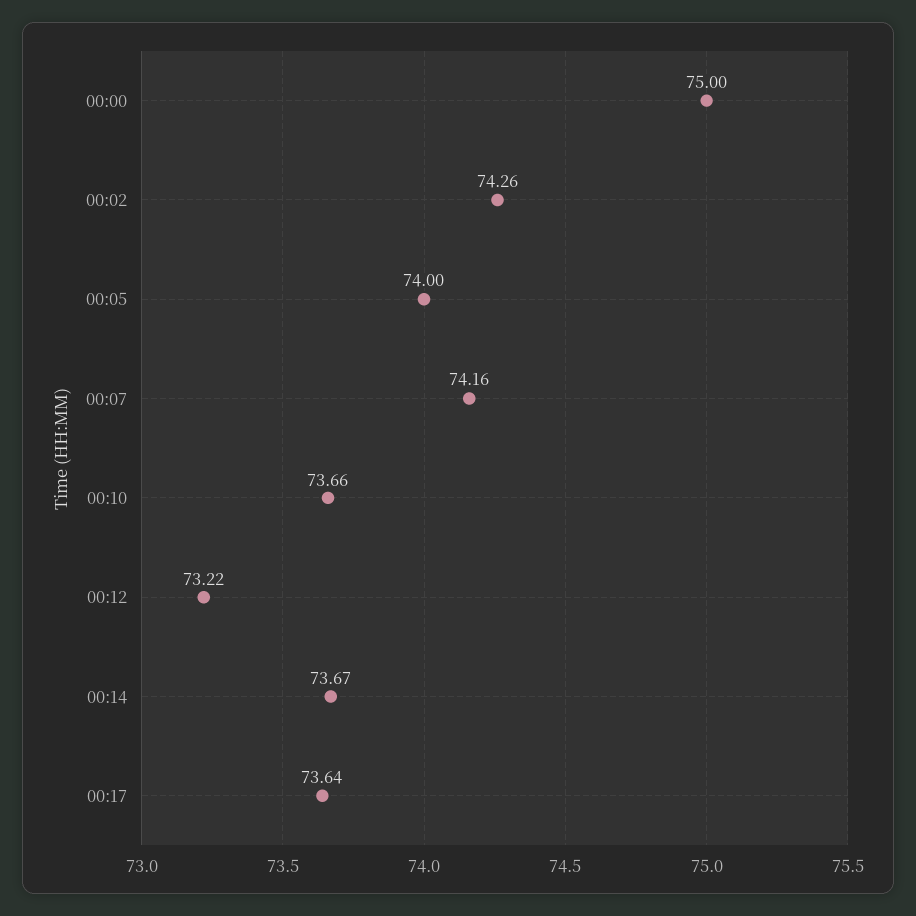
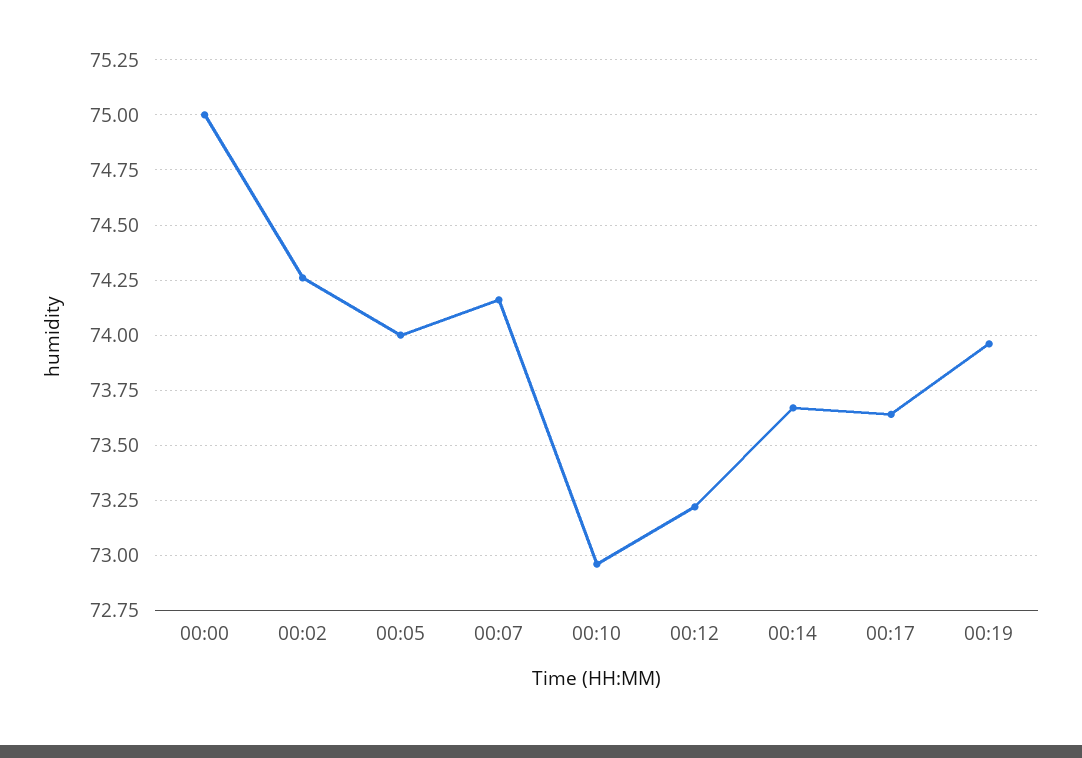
00:10: 73.66 -> 72.95
00:19: none -> 73.95

